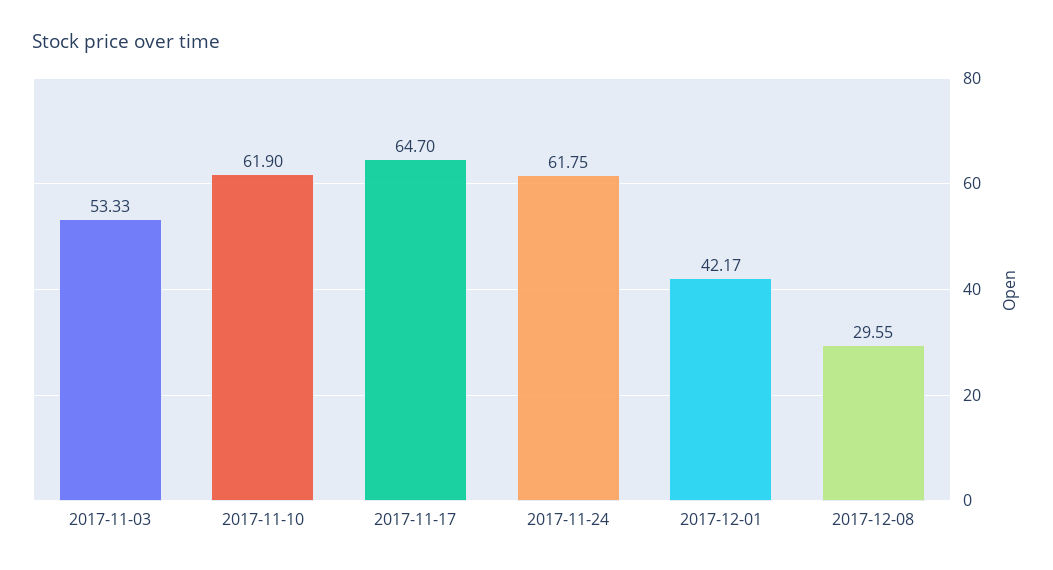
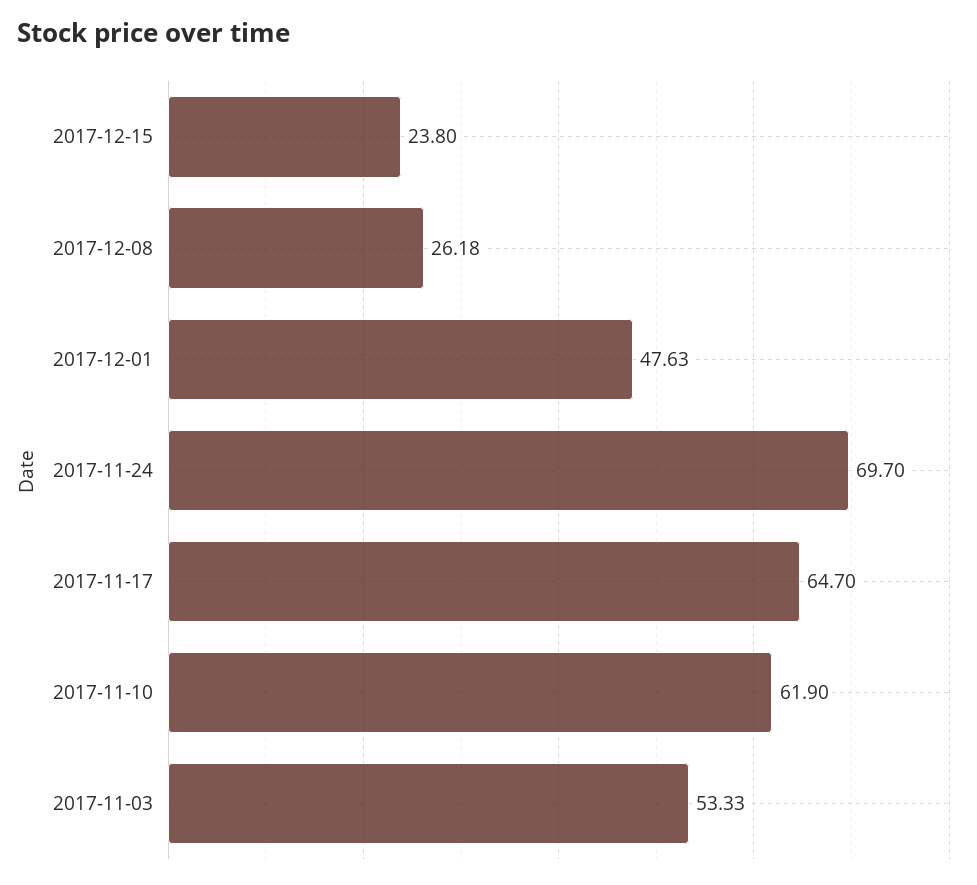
2017-11-24: 61.75 -> 69.7
2017-12-01: 42.17 -> 47.63
2017-12-08: 29.55 -> 26.18
2017-12-15: none -> 23.8

